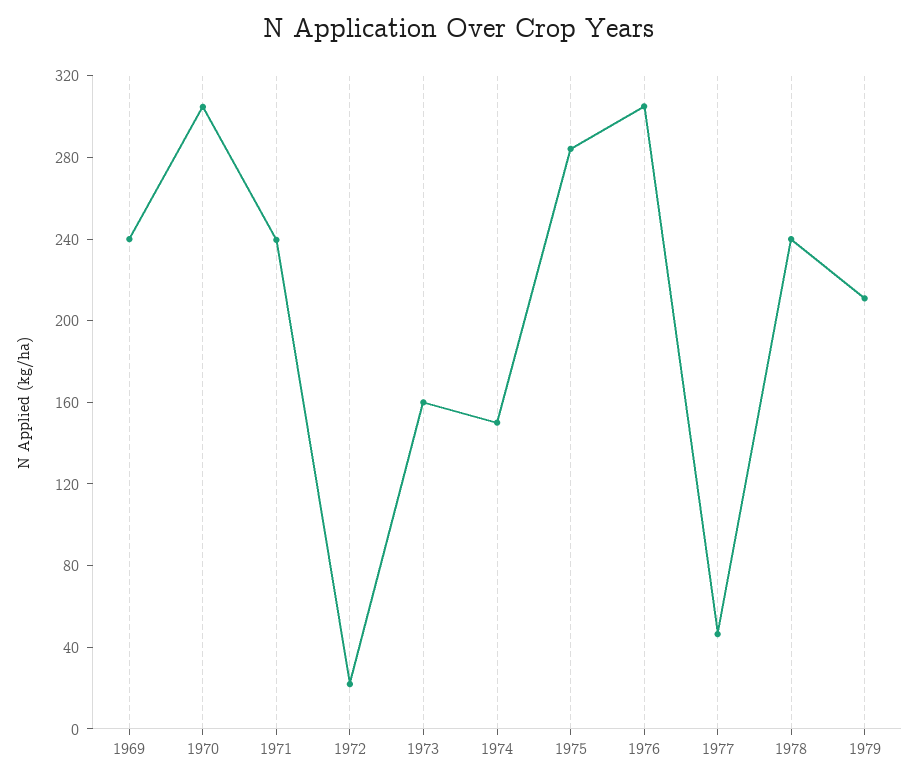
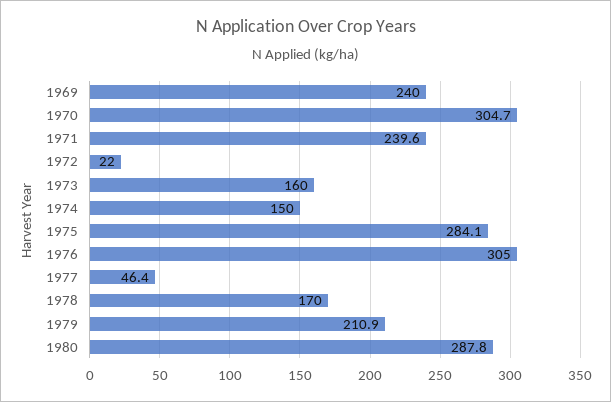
1978: 240 -> 170
1980: none -> 287.8

